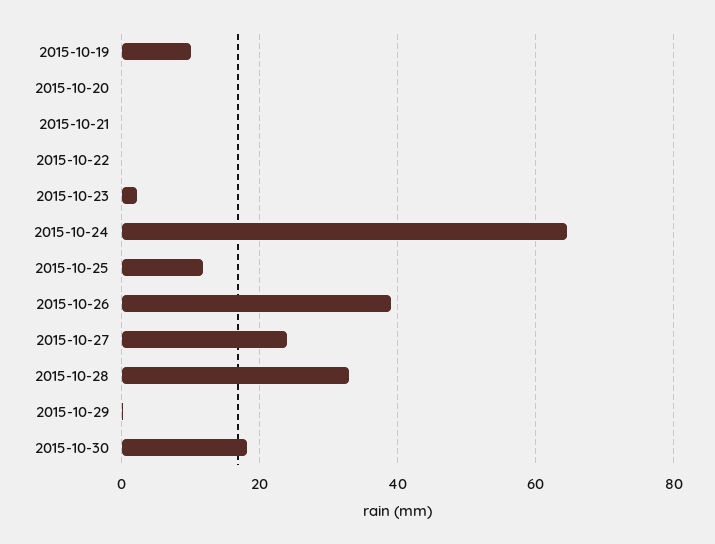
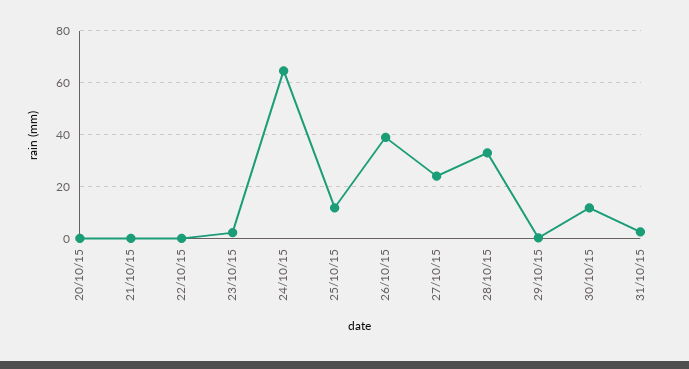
2015-10-19: 10 -> none
2015-10-30: 18 -> 12.5
31/10/15: none -> 2.5

